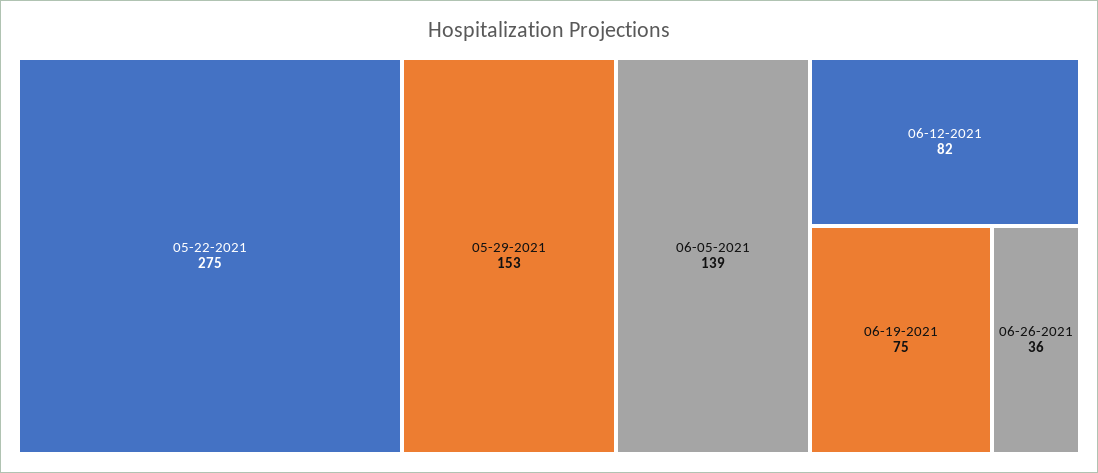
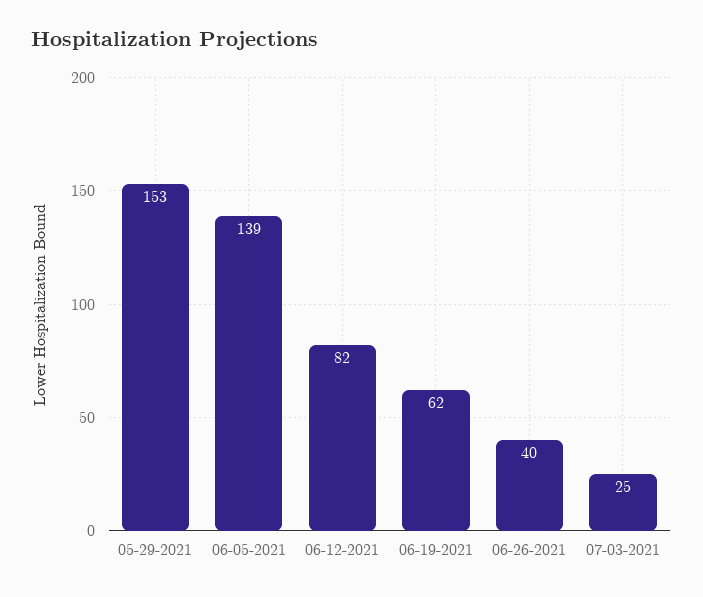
05-22-2021: 275 -> none
06-19-2021: 75 -> 62
06-26-2021: 36 -> 40
07-03-2021: none -> 25

